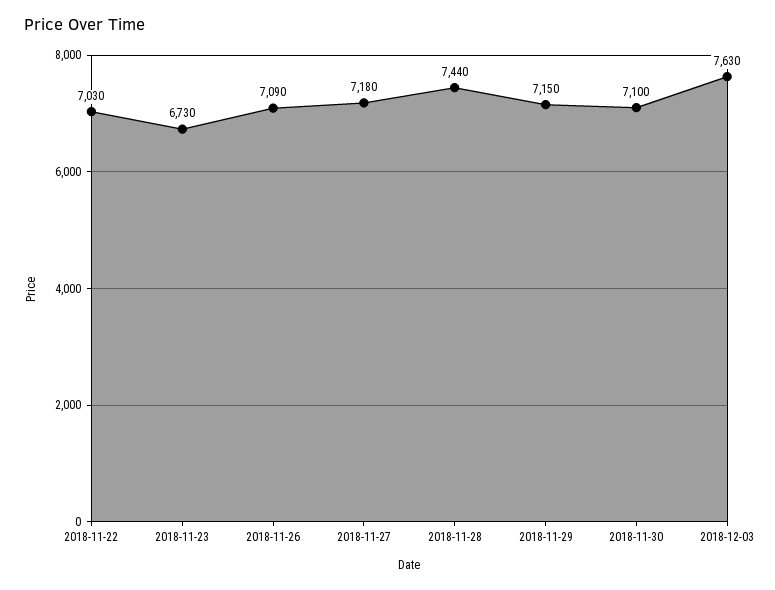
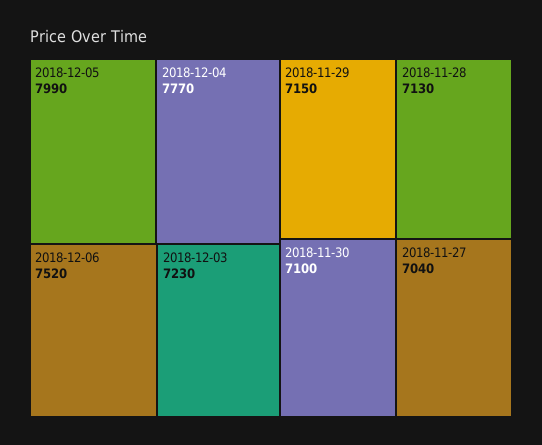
2018-11-22: 7030 -> none
2018-11-23: 6730 -> none
2018-11-26: 7090 -> none
2018-11-27: 7180 -> 7040
2018-11-28: 7440 -> 7130
2018-12-03: 7630 -> 7230
2018-12-05: none -> 7990
2018-12-04: none -> 7770
2018-12-06: none -> 7520

